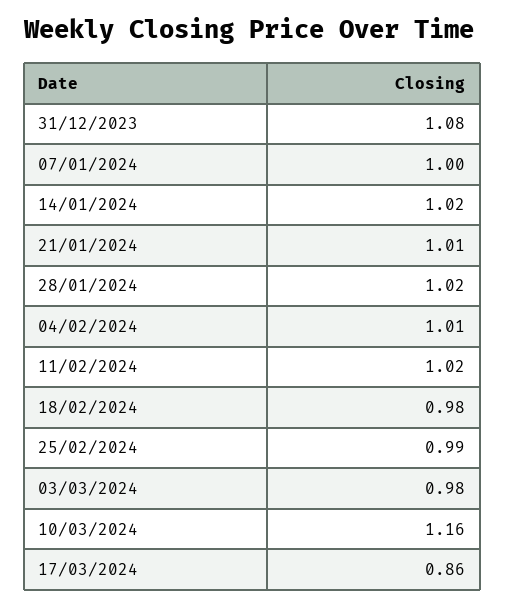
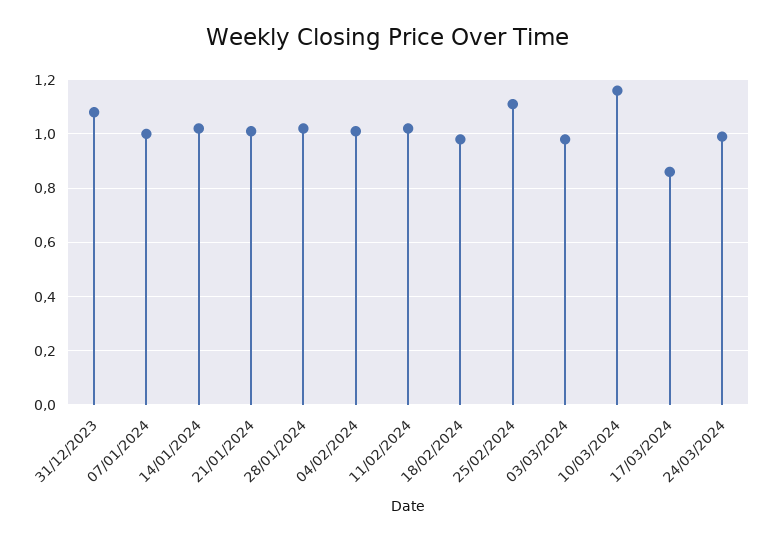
25/02/2024: 0.99 -> 1.1
24/03/2024: none -> 1

